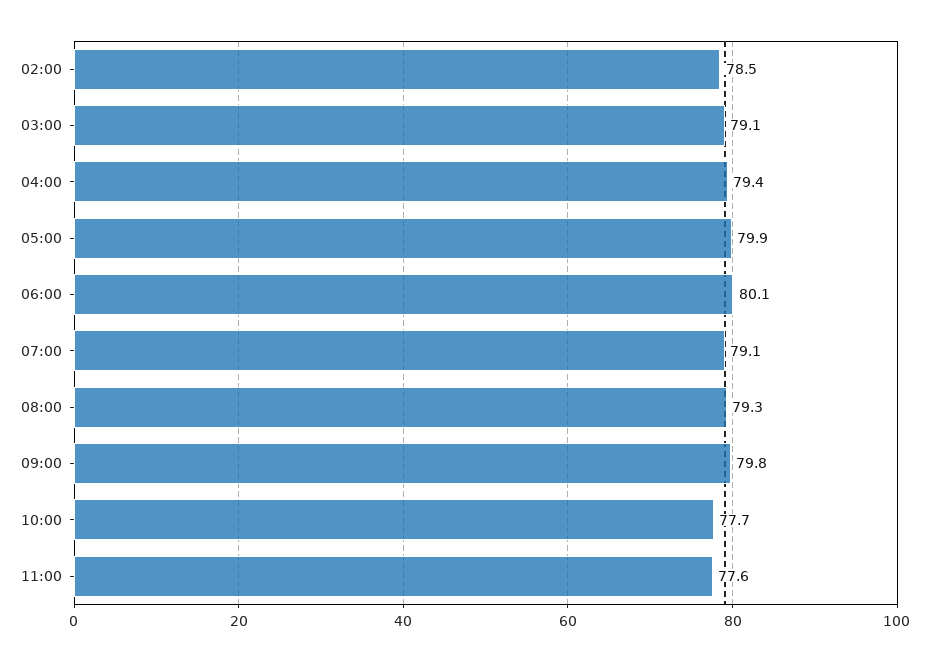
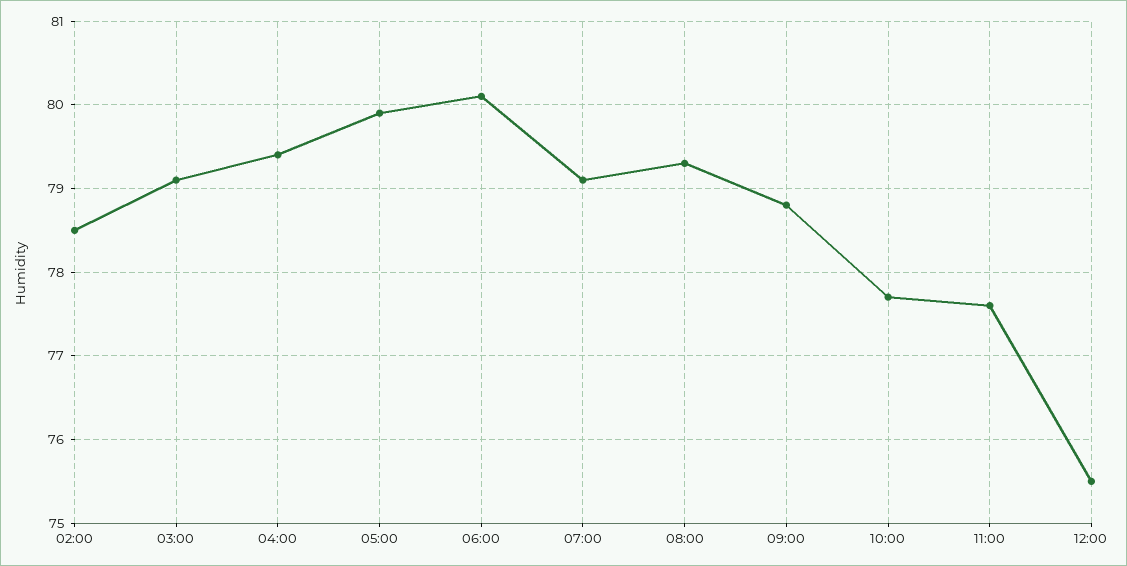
09:00: 79.8 -> 78.8
12:00: none -> 75.5

